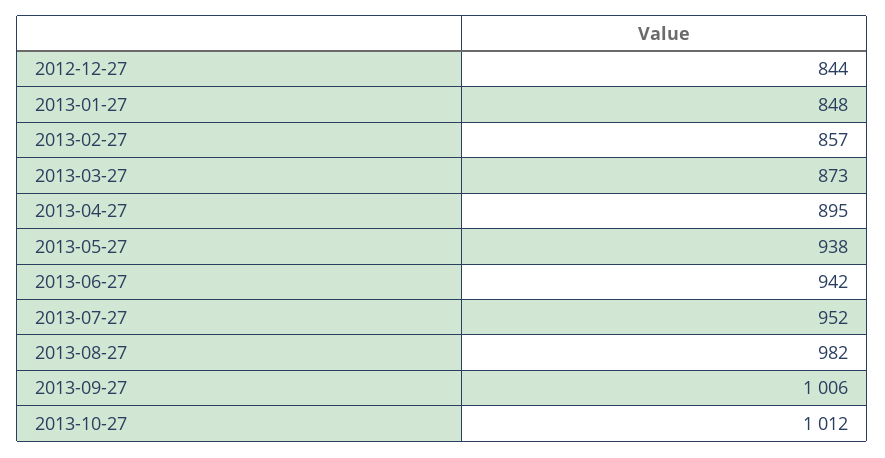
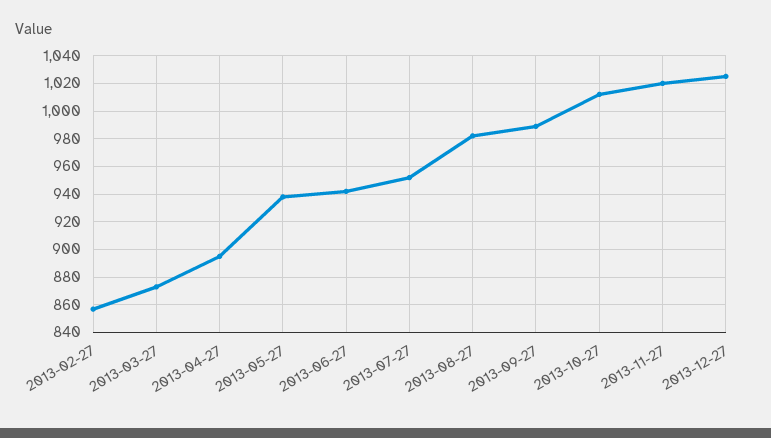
2012-12-27: 844 -> none
2013-01-27: 848 -> none
2013-09-27: 1006 -> 990
2013-11-27: none -> 1020
2013-12-27: none -> 1025

